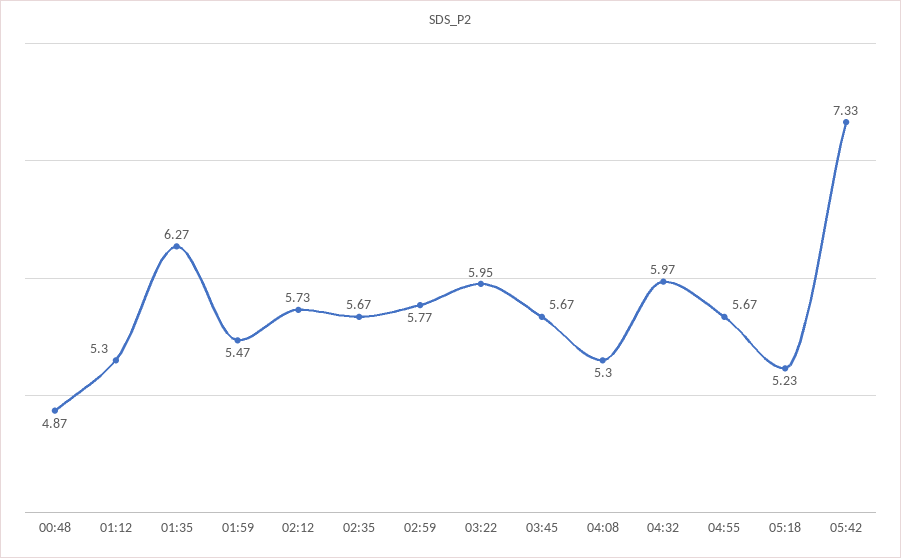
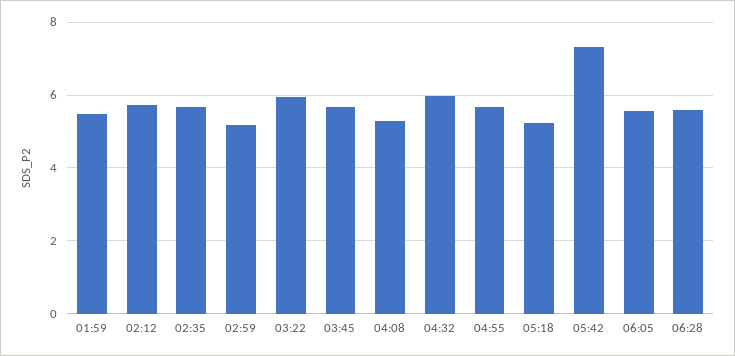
00:48: 4.87 -> none
01:12: 5.3 -> none
01:35: 6.27 -> none
02:59: 5.77 -> 5.2
06:05: none -> 5.6
06:28: none -> 5.6

